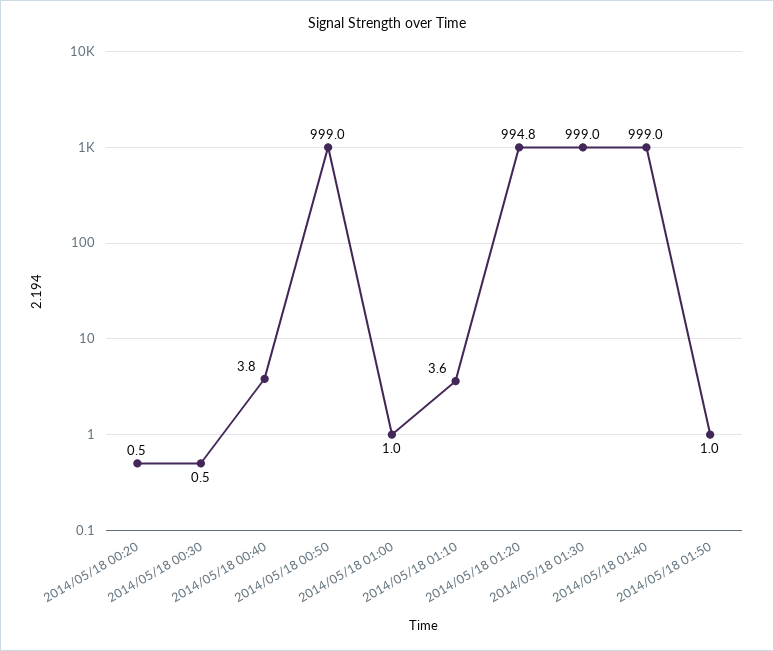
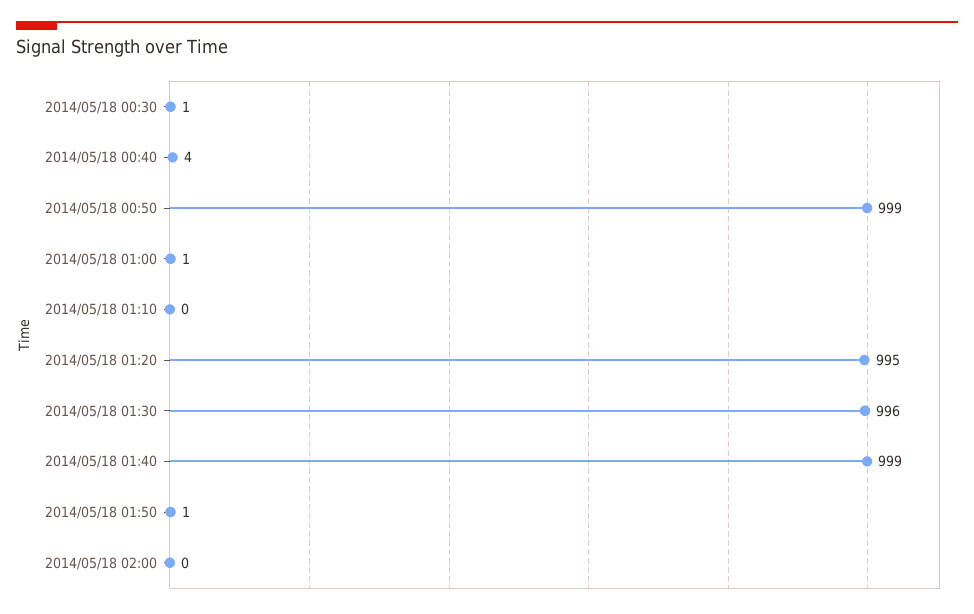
2014/05/18 00:20: 0.5 -> none
2014/05/18 01:10: 3.6 -> 0
2014/05/18 01:30: 999 -> 996
2014/05/18 02:00: none -> 0

